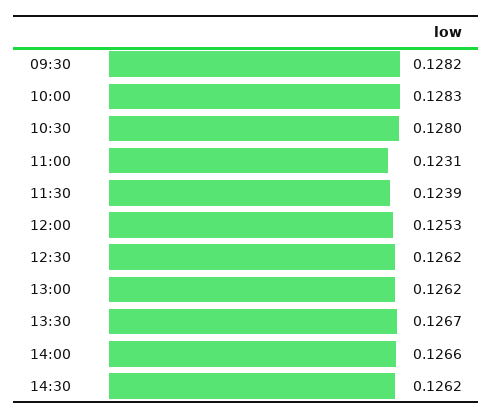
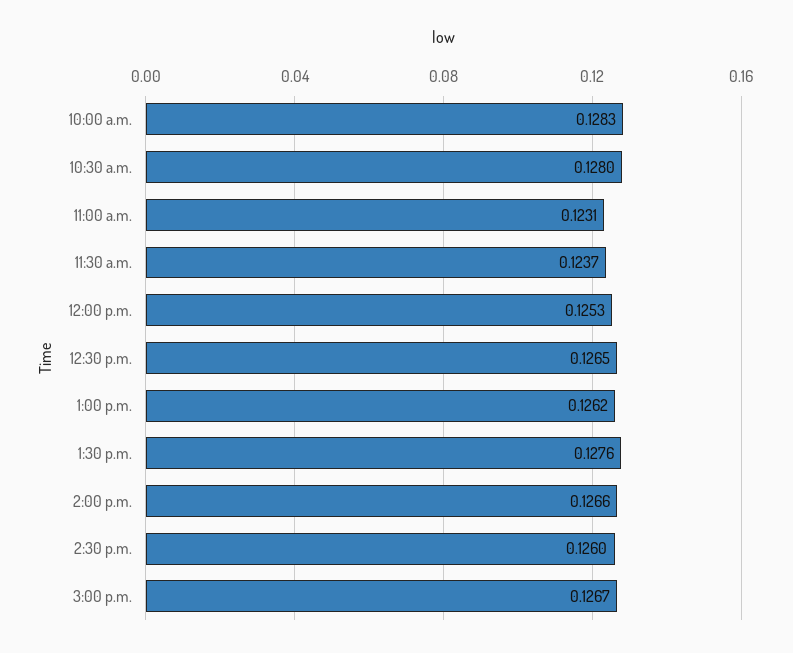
09:30: 0.1282 -> none
11:30: 0.1239 -> 0.1237
12:30: 0.1262 -> 0.1265
13:30: 0.1267 -> 0.1276
14:30: 0.1262 -> 0.126
3:00 p.m.: none -> 0.1267

